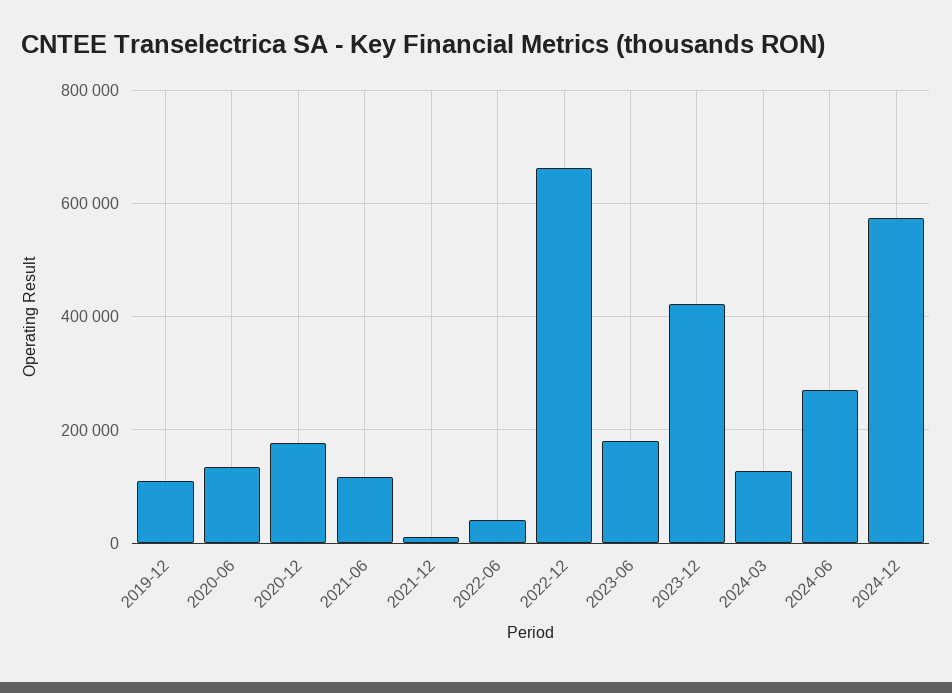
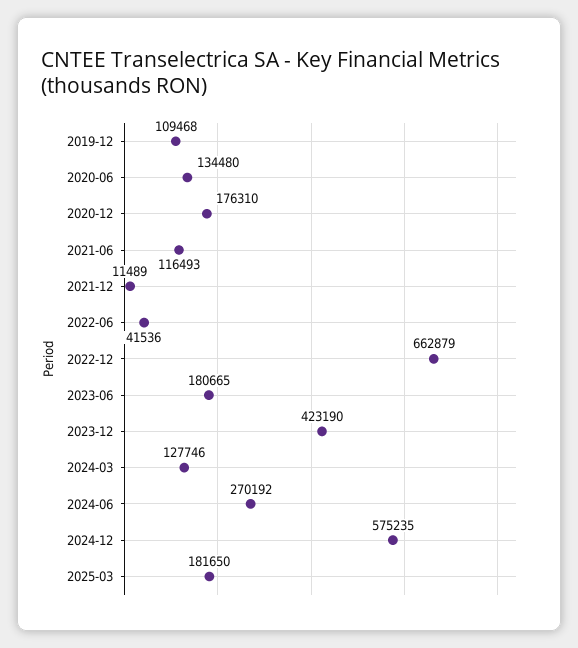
2025-03: none -> 181650

